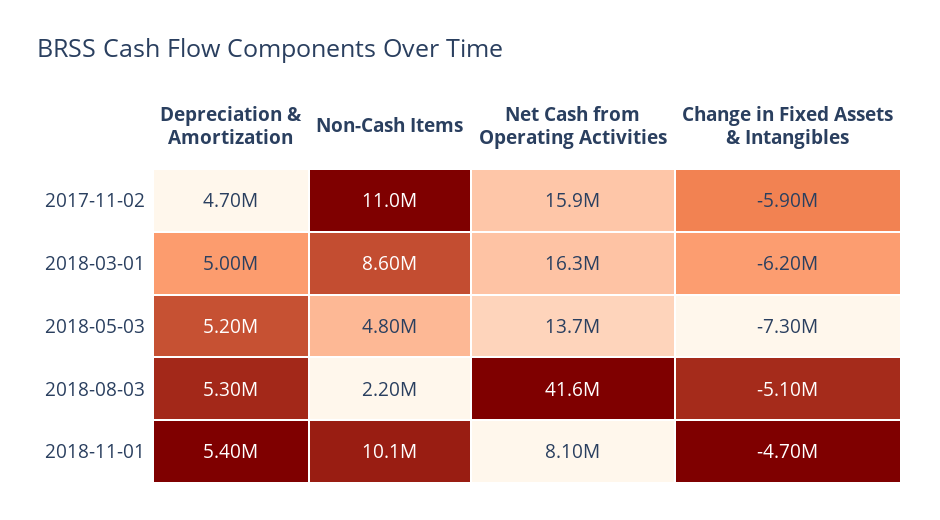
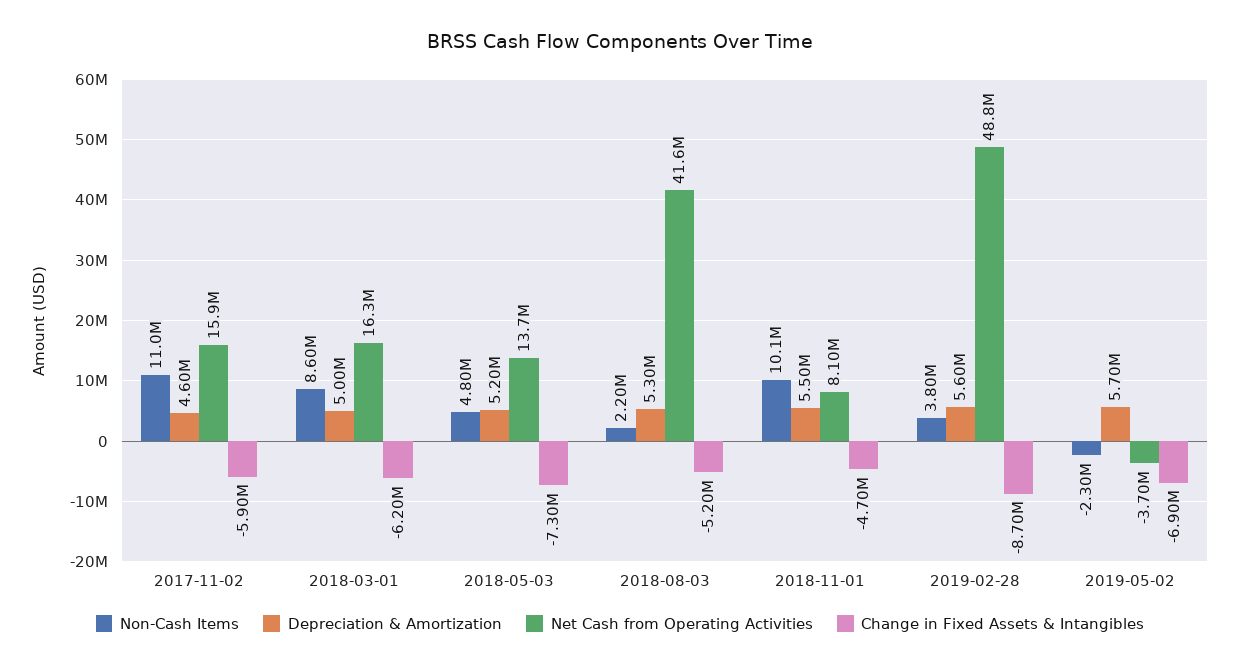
Depreciation & Amortization, 2017-11-02: 4700000 -> 4600000
Change in Fixed Assets & Intangibles, 2018-08-03: -5100000 -> -5200000
Depreciation & Amortization, 2018-11-01: 5400000 -> 5500000
Non-Cash Items, 2019-02-28: none -> 3800000
Depreciation & Amortization, 2019-02-28: none -> 5600000
Net Cash from Operating Activities, 2019-02-28: none -> 48800000
Change in Fixed Assets & Intangibles, 2019-02-28: none -> -8700000
Non-Cash Items, 2019-05-02: none -> -2300000
Depreciation & Amortization, 2019-05-02: none -> 5700000
Net Cash from Operating Activities, 2019-05-02: none -> -3700000
Change in Fixed Assets & Intangibles, 2019-05-02: none -> -6900000

